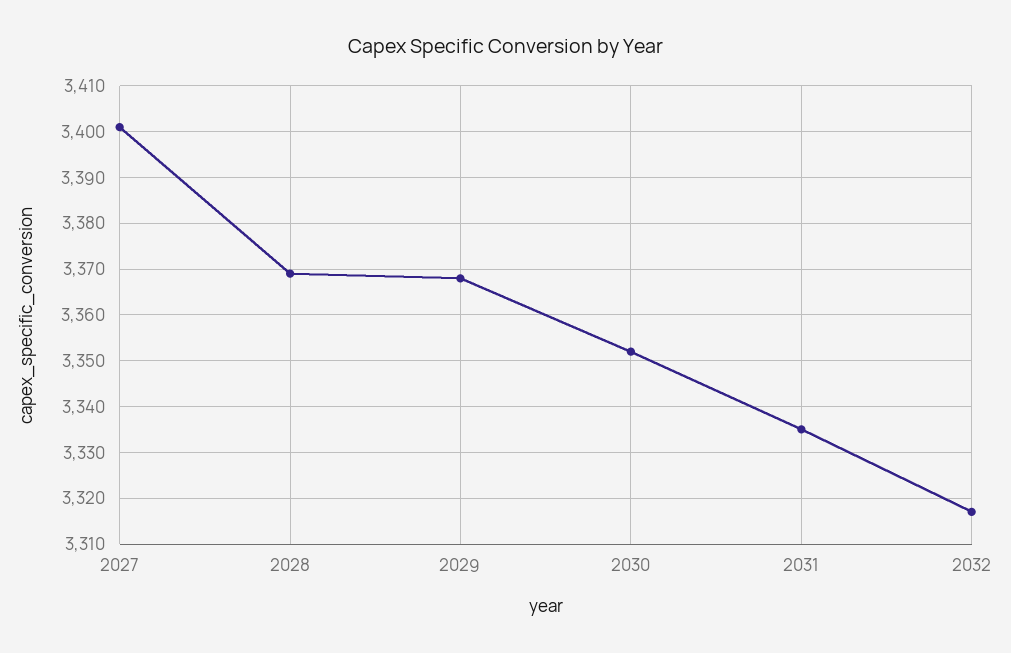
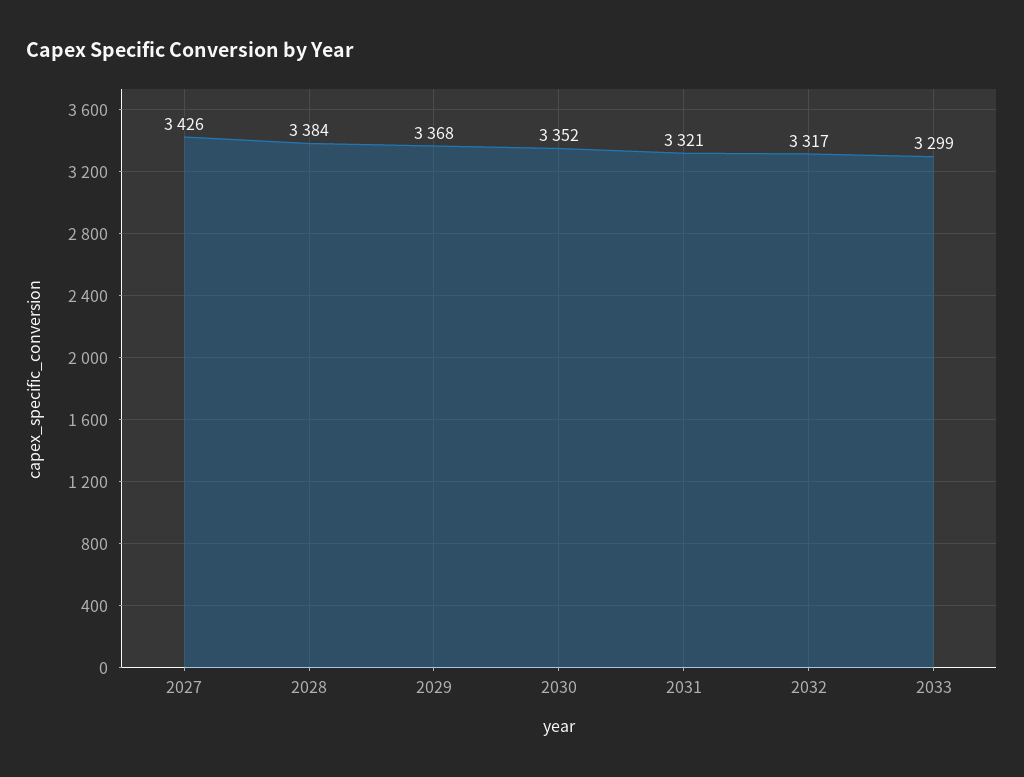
2027: 3400 -> 3426
2028: 3370 -> 3384
2031: 3335 -> 3321
2033: none -> 3299

